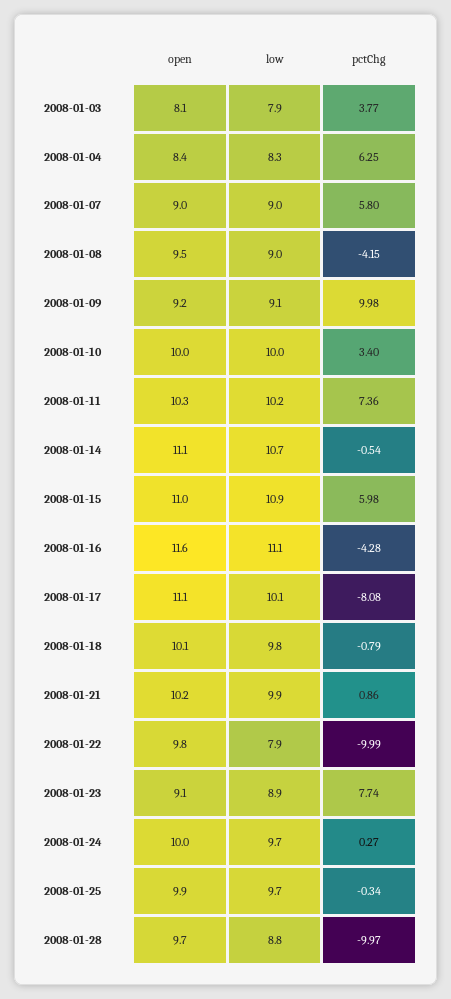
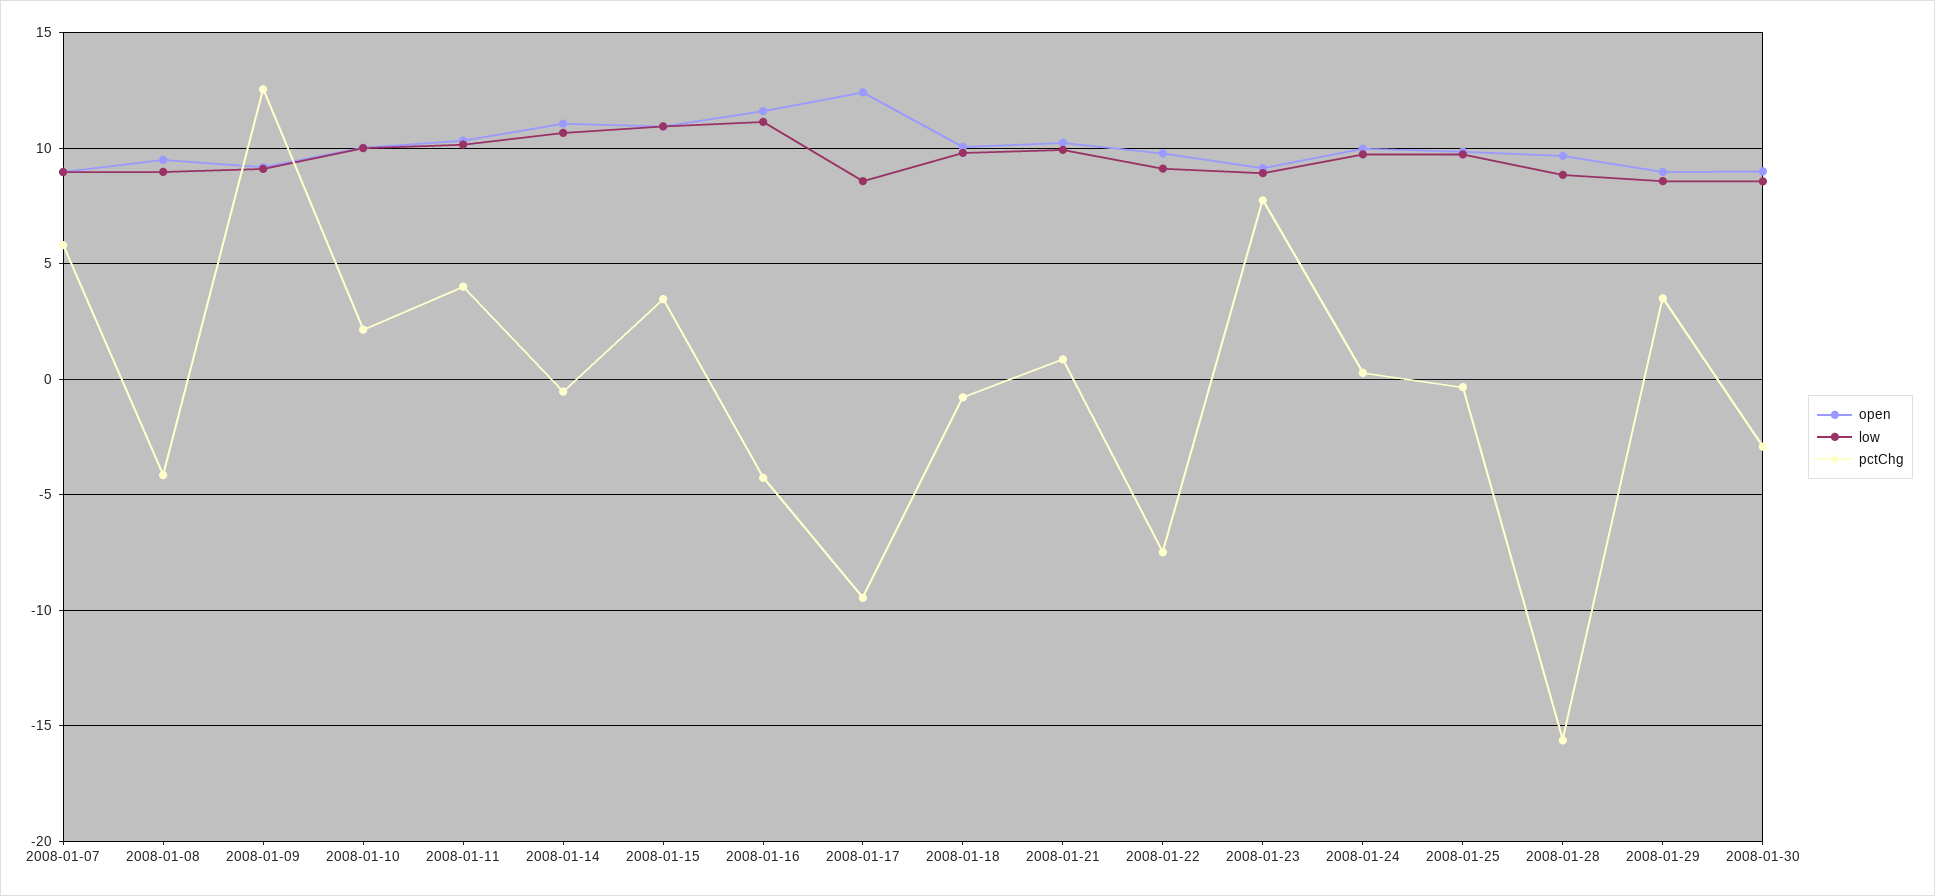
open, 2008-01-03: 8.1 -> none
low, 2008-01-03: 7.9 -> none
pctChg, 2008-01-03: 3.77 -> none
open, 2008-01-04: 8.4 -> none
low, 2008-01-04: 8.3 -> none
pctChg, 2008-01-04: 6.25 -> none
pctChg, 2008-01-09: 9.98 -> 12.5
pctChg, 2008-01-10: 3.4 -> 2
pctChg, 2008-01-11: 7.36 -> 4
pctChg, 2008-01-15: 5.98 -> 3.5
open, 2008-01-17: 11.1 -> 12.5
low, 2008-01-17: 10.1 -> 8.5
pctChg, 2008-01-17: -8.08 -> -9.5
low, 2008-01-22: 7.9 -> 9
pctChg, 2008-01-22: -9.99 -> -7.5
pctChg, 2008-01-28: -9.97 -> -15.5
open, 2008-01-29: none -> 9
low, 2008-01-29: none -> 8.5
pctChg, 2008-01-29: none -> 3.5
open, 2008-01-30: none -> 9
low, 2008-01-30: none -> 8.5
pctChg, 2008-01-30: none -> -3

